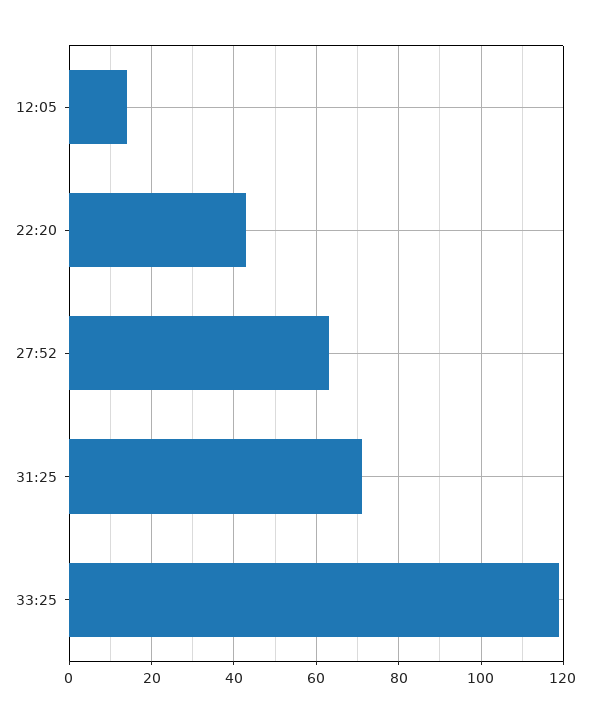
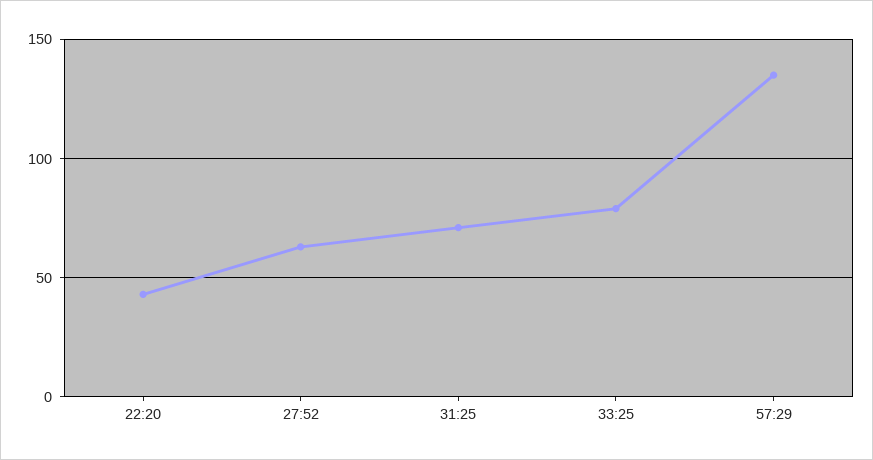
12:05: 15 -> none
33:25: 120 -> 80
57:29: none -> 135

